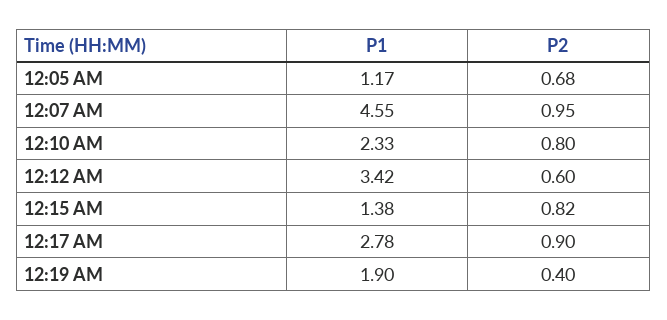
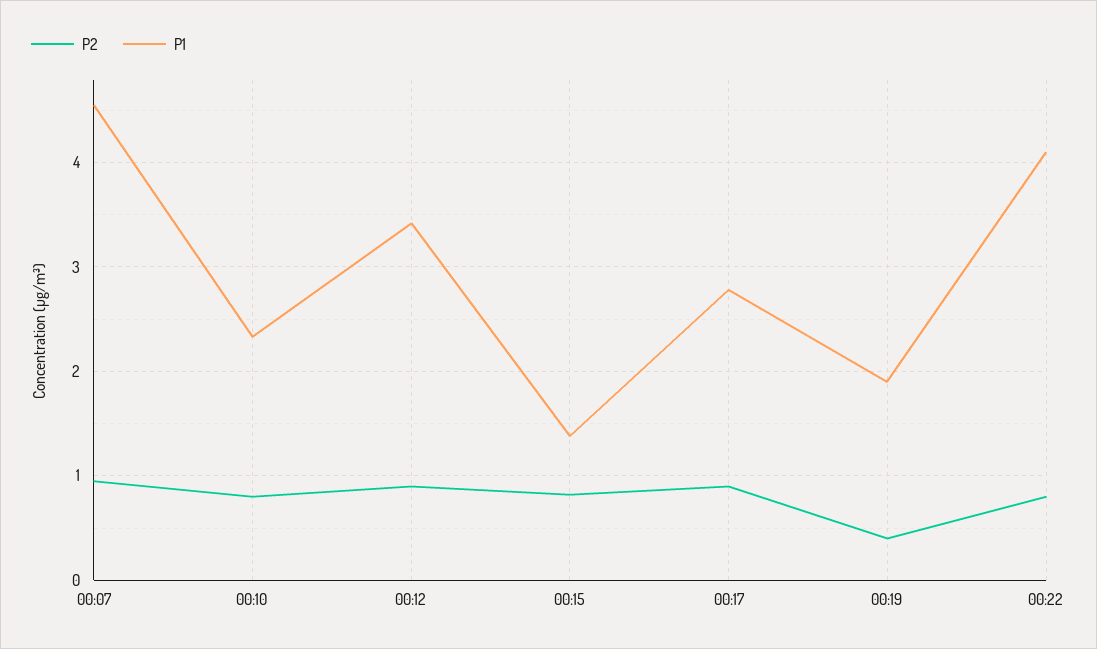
P1, 12:05 AM: 1.17 -> none
P2, 12:05 AM: 0.68 -> none
P2, 12:12 AM: 0.6 -> 0.9
P2, 00:22: none -> 0.8
P1, 00:22: none -> 4.1

